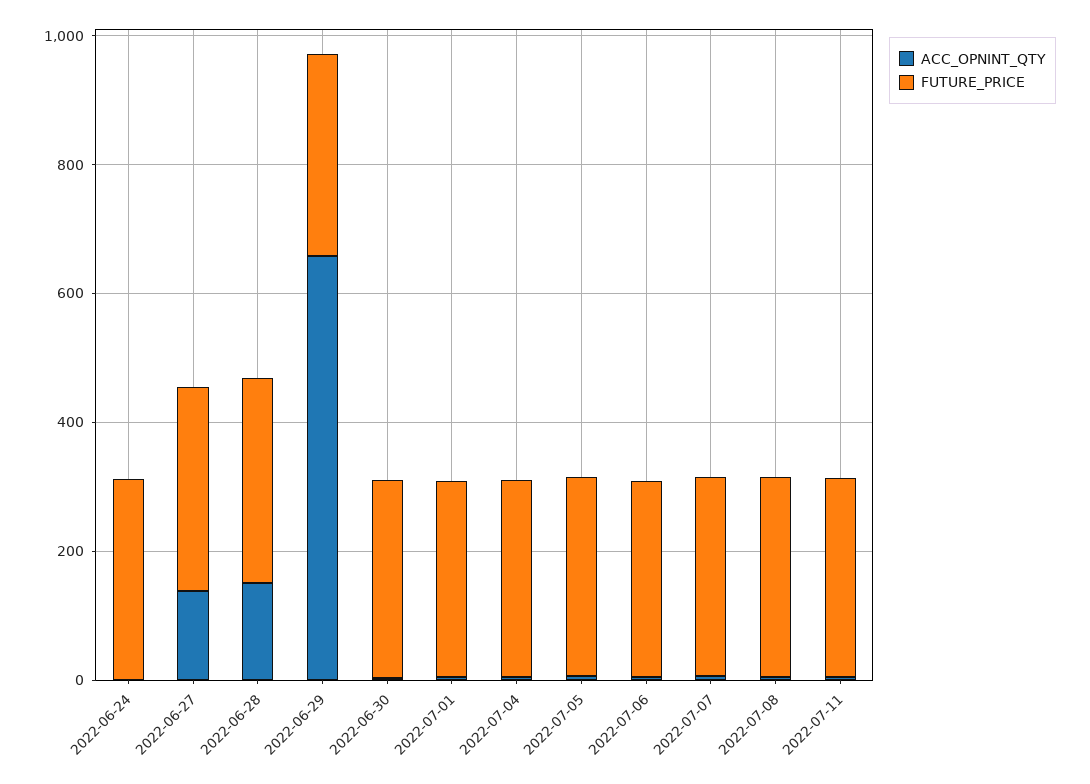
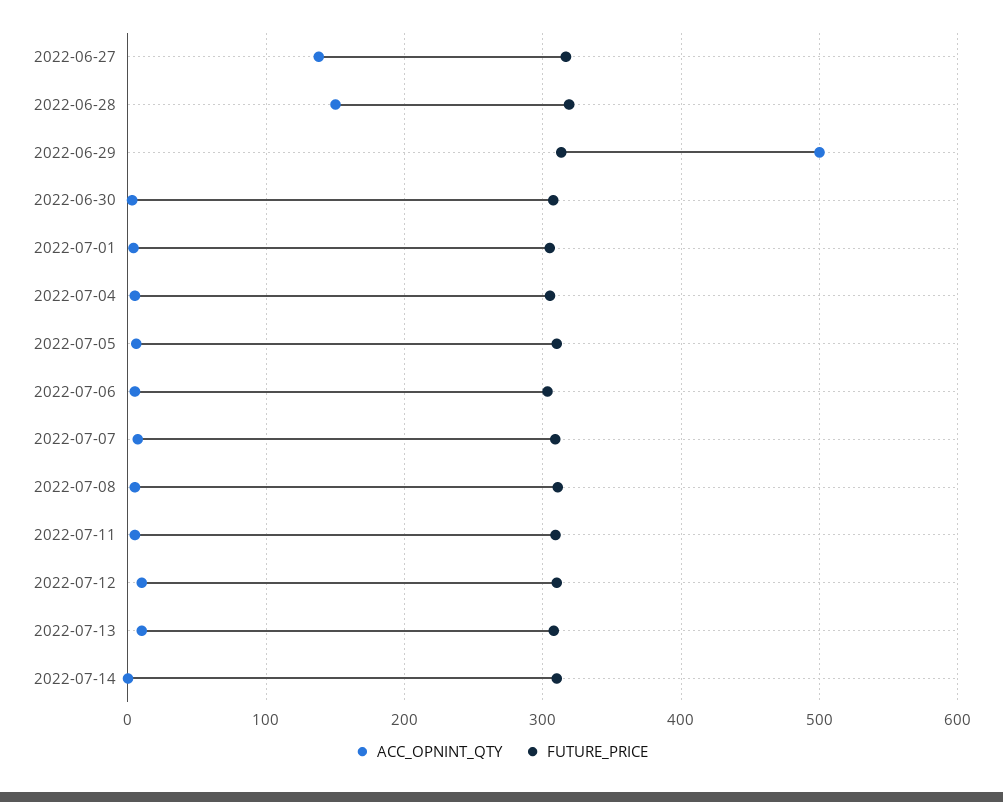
ACC_OPNINT_QTY, 2022-06-24: 0 -> none
FUTURE_PRICE, 2022-06-24: 300 -> none
ACC_OPNINT_QTY, 2022-06-29: 650 -> 500
ACC_OPNINT_QTY, 2022-07-12: none -> 10
FUTURE_PRICE, 2022-07-12: none -> 310
ACC_OPNINT_QTY, 2022-07-13: none -> 10
FUTURE_PRICE, 2022-07-13: none -> 310
ACC_OPNINT_QTY, 2022-07-14: none -> 0
FUTURE_PRICE, 2022-07-14: none -> 310

